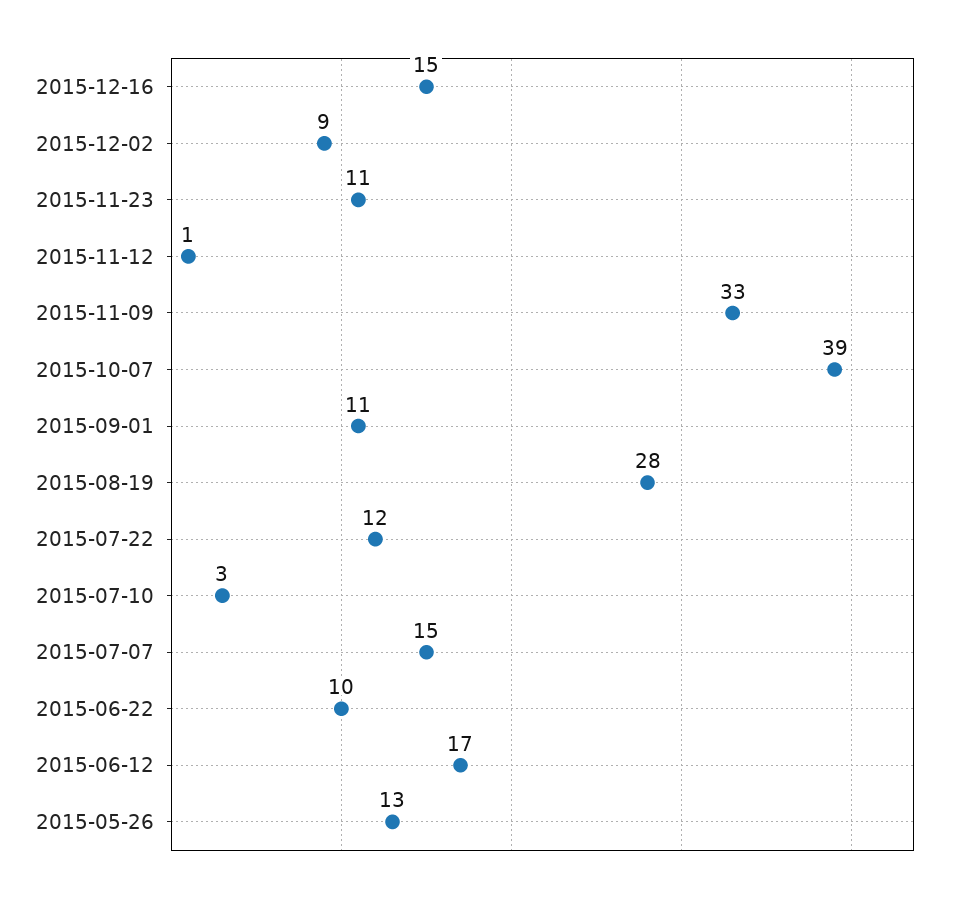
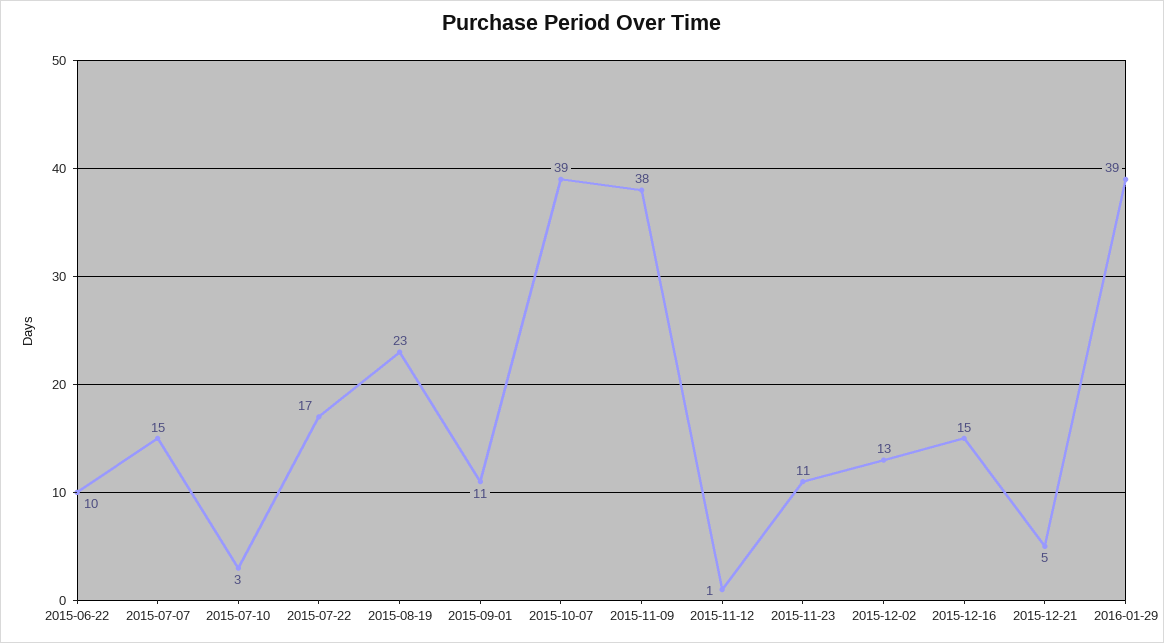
2015-12-02: 9 -> 13
2015-11-09: 33 -> 38
2015-08-19: 28 -> 23
2015-07-22: 12 -> 17
2015-06-12: 17 -> none
2015-05-26: 13 -> none
2015-12-21: none -> 5
2016-01-29: none -> 39

